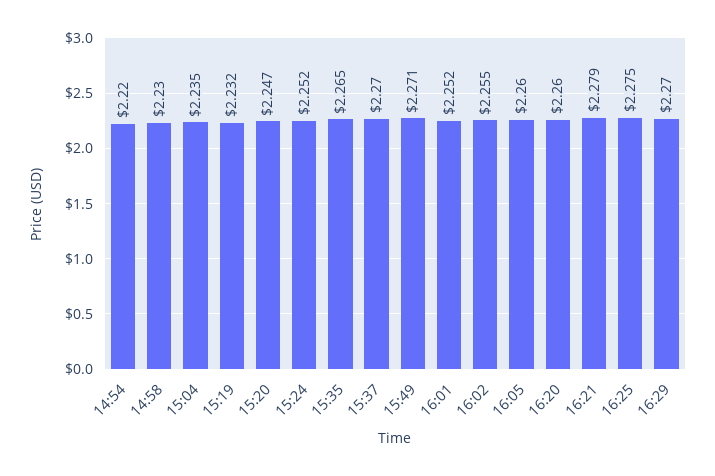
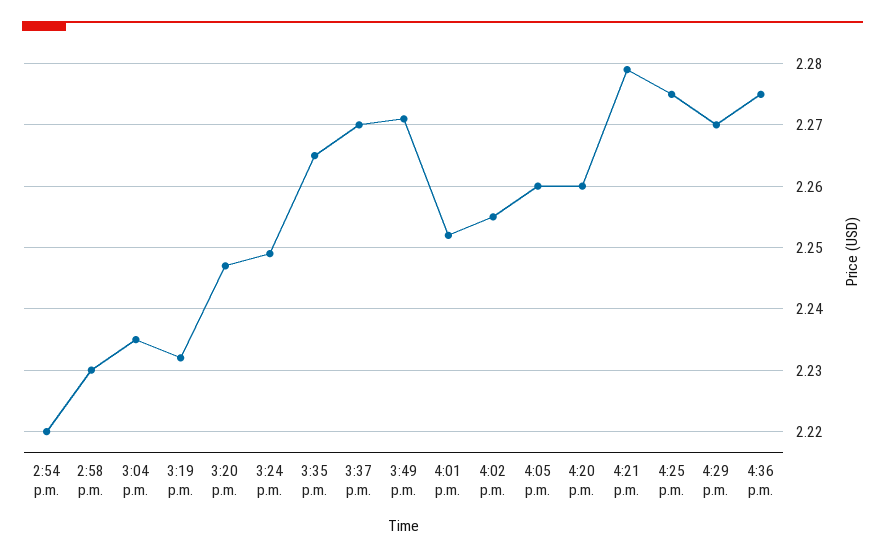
15:24: 2.252 -> 2.249
4:36 p.m.: none -> 2.275

